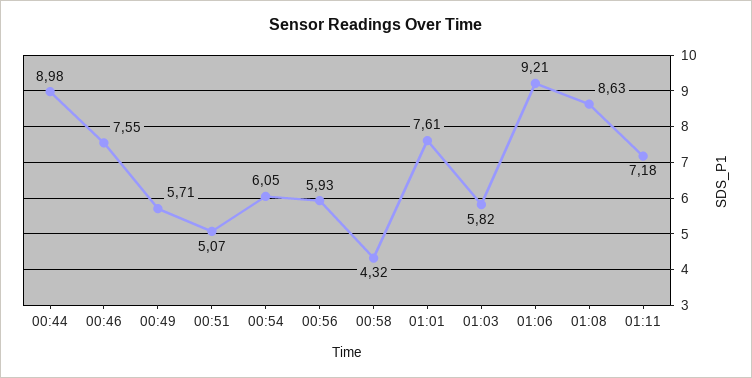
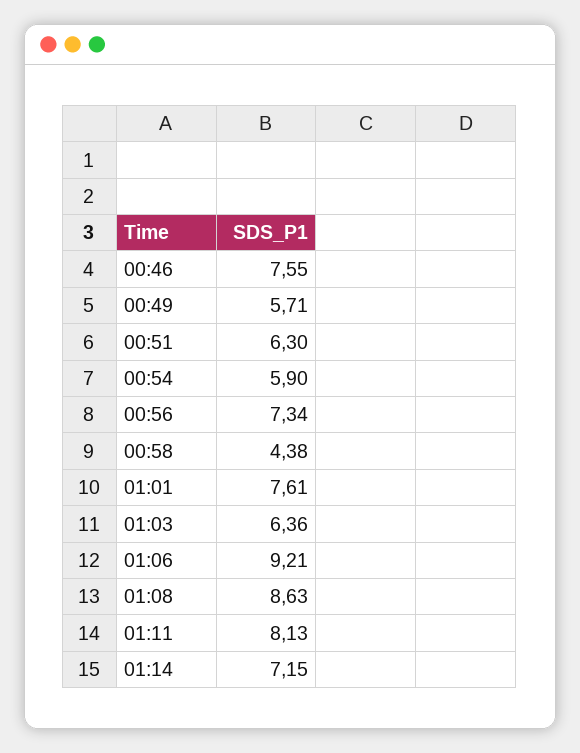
00:44: 8.98 -> none
00:51: 5.07 -> 6.3
00:54: 6.05 -> 5.9
00:56: 5.93 -> 7.34
00:58: 4.32 -> 4.38
01:03: 5.82 -> 6.36
01:11: 7.18 -> 8.13
01:14: none -> 7.15

